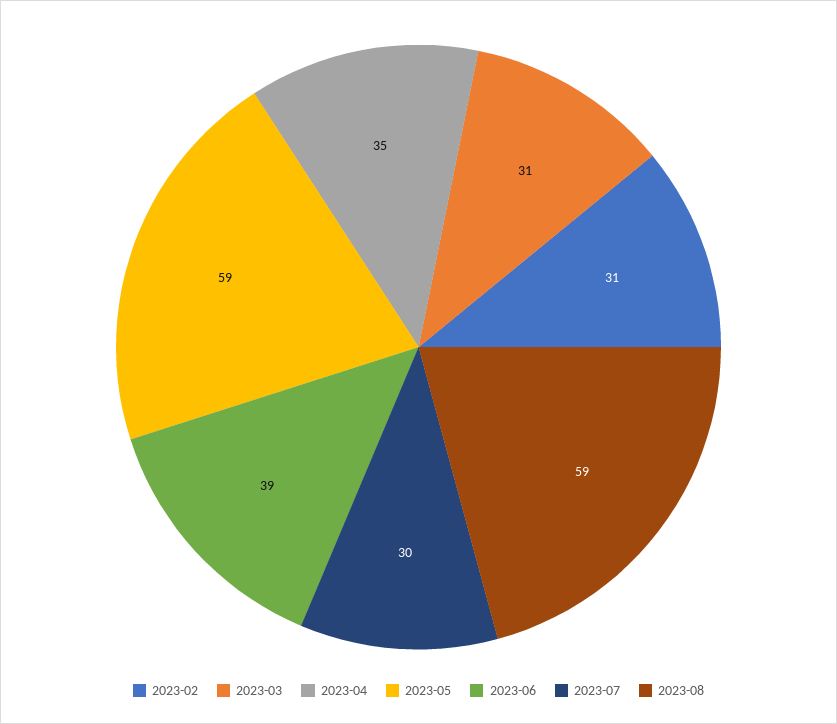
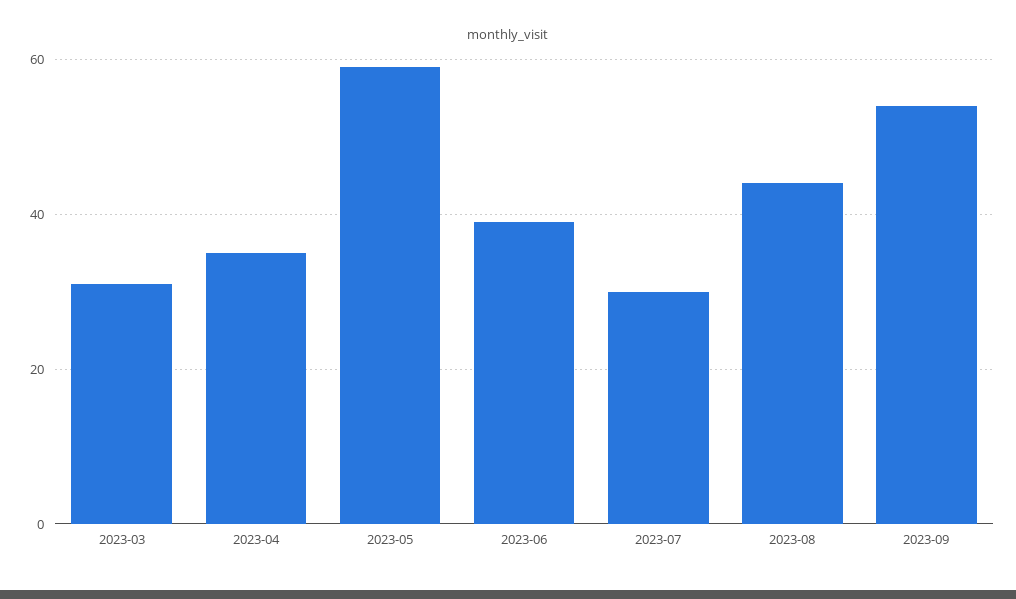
2023-02: 31 -> none
2023-08: 59 -> 45
2023-09: none -> 55

